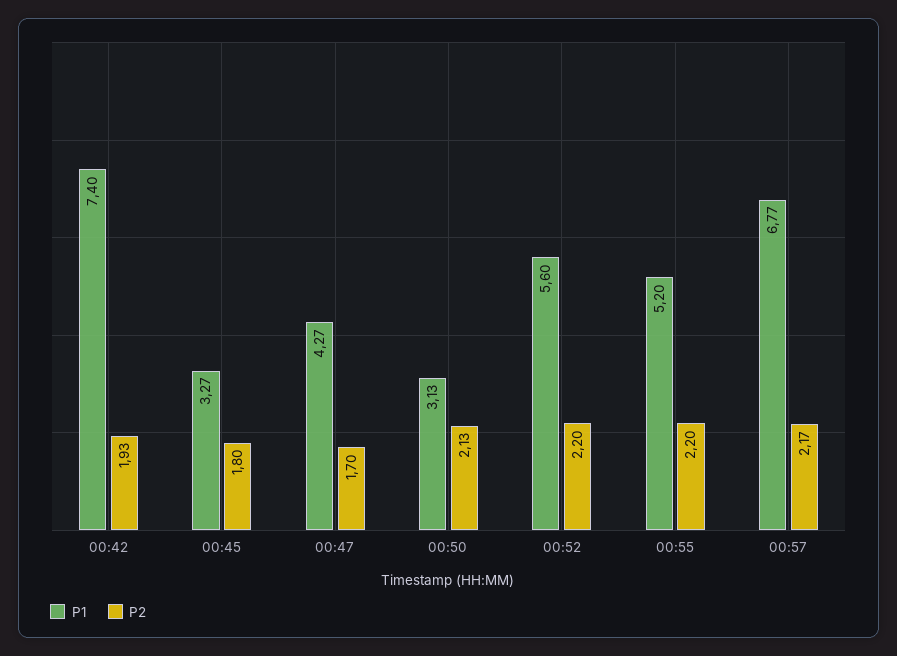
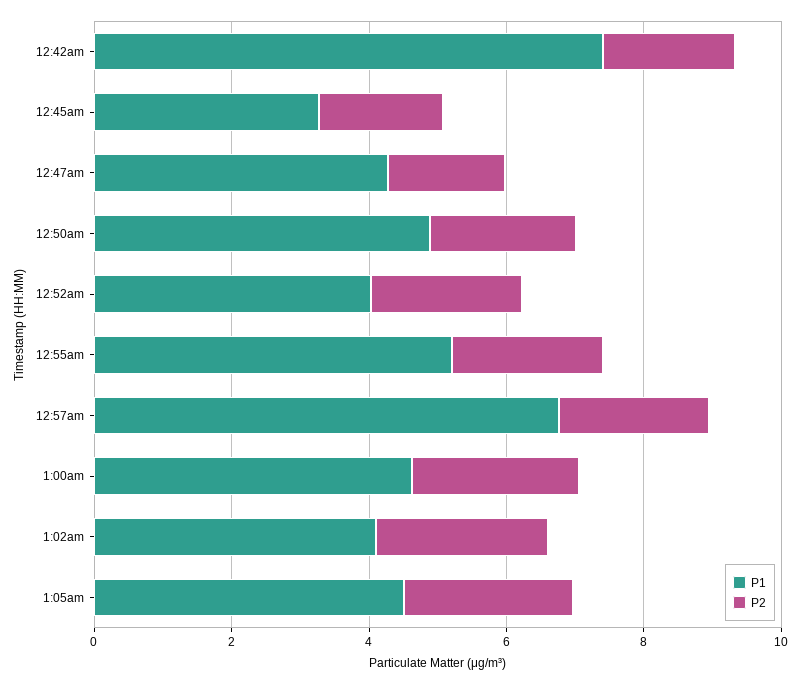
P1, 00:50: 3.13 -> 5
P1, 00:52: 5.6 -> 4
P1, 1:00am: none -> 4.5
P2, 1:00am: none -> 2.5
P1, 1:02am: none -> 4
P2, 1:02am: none -> 2.5
P1, 1:05am: none -> 4.5
P2, 1:05am: none -> 2.5

